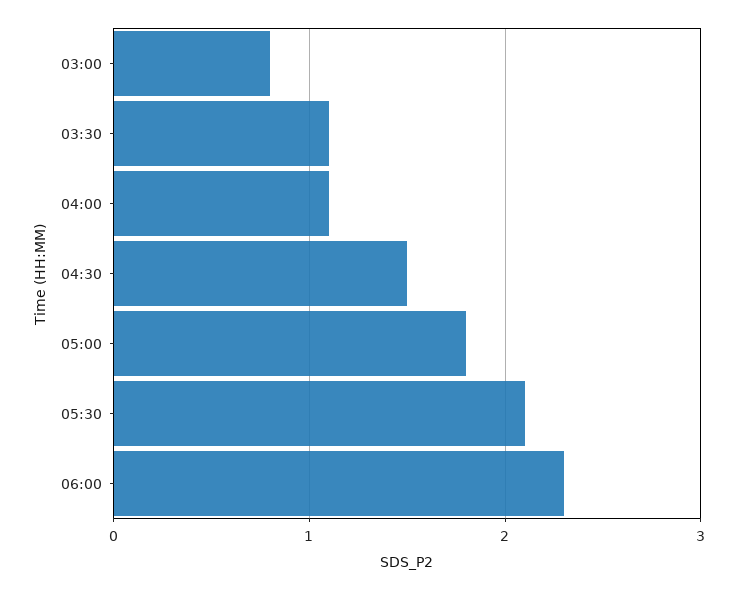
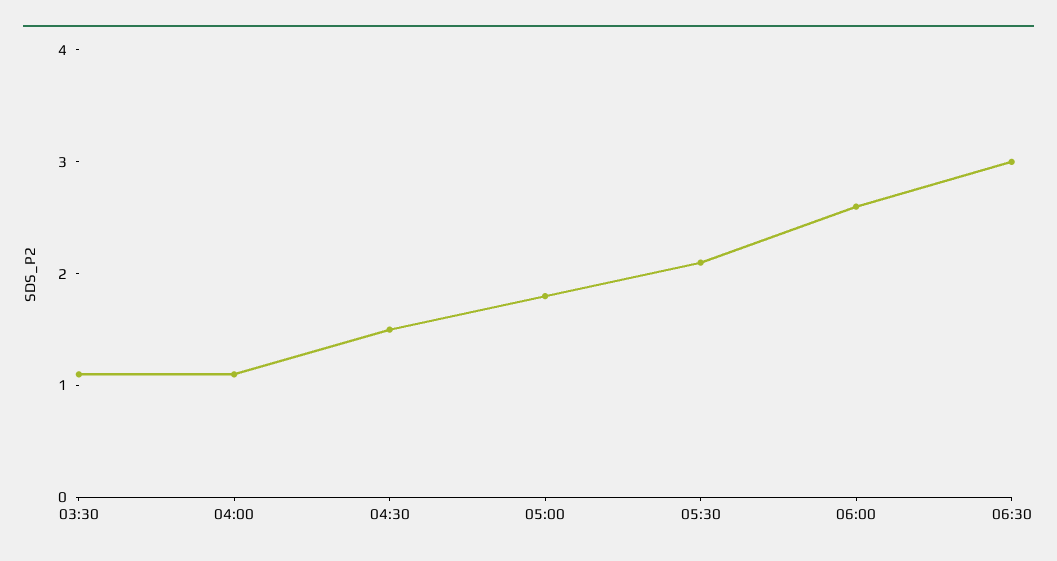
03:00: 0.8 -> none
06:00: 2.3 -> 2.6
06:30: none -> 3

